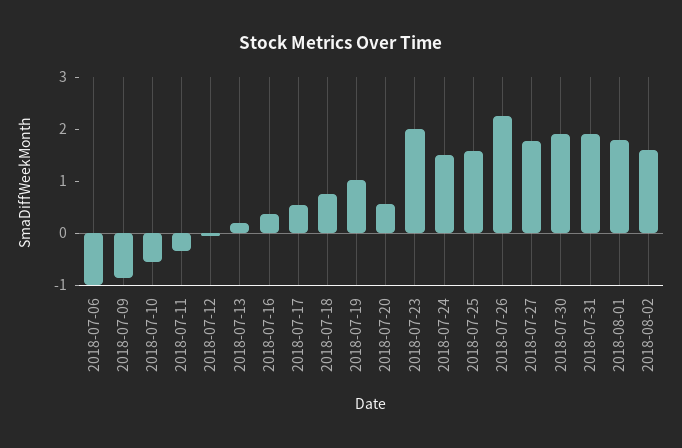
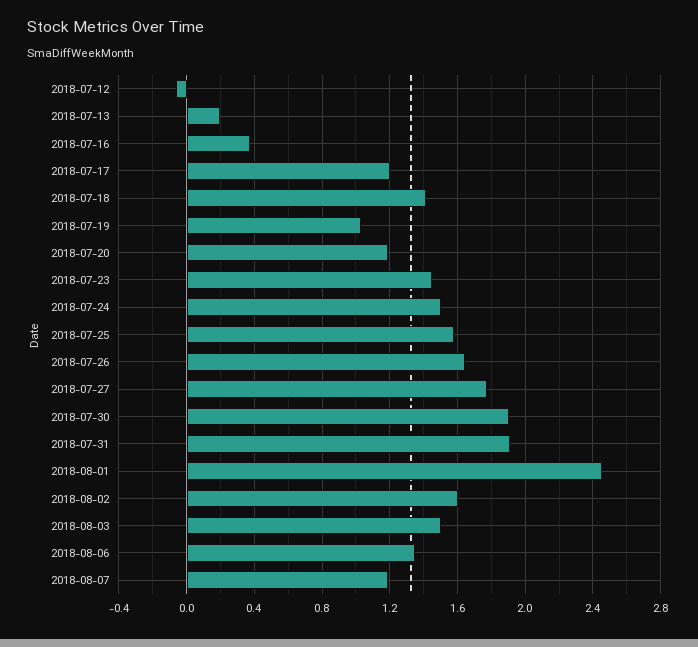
2018-07-06: -1 -> none
2018-07-09: -0.8 -> none
2018-07-10: -0.6 -> none
2018-07-11: -0.4 -> none
2018-07-17: 0.6 -> 1.2
2018-07-18: 0.8 -> 1.4
2018-07-20: 0.6 -> 1.2
2018-07-23: 2 -> 1.45
2018-07-26: 2.2 -> 1.65
2018-08-01: 1.8 -> 2.45
2018-08-03: none -> 1.5
2018-08-06: none -> 1.35
2018-08-07: none -> 1.2

